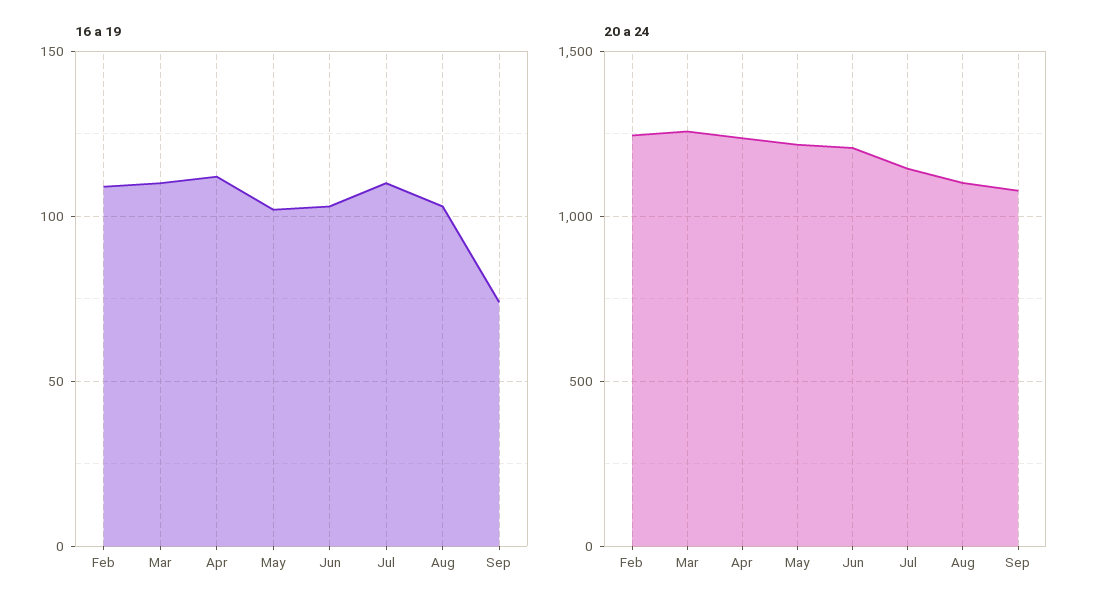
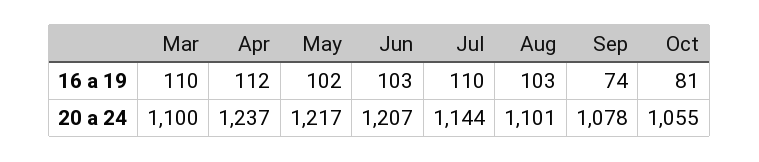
16 a 19, Feb: 110 -> none
20 a 24, Feb: 1250 -> none
20 a 24, Mar: 1250 -> 1100
16 a 19, Oct: none -> 81
20 a 24, Oct: none -> 1055

